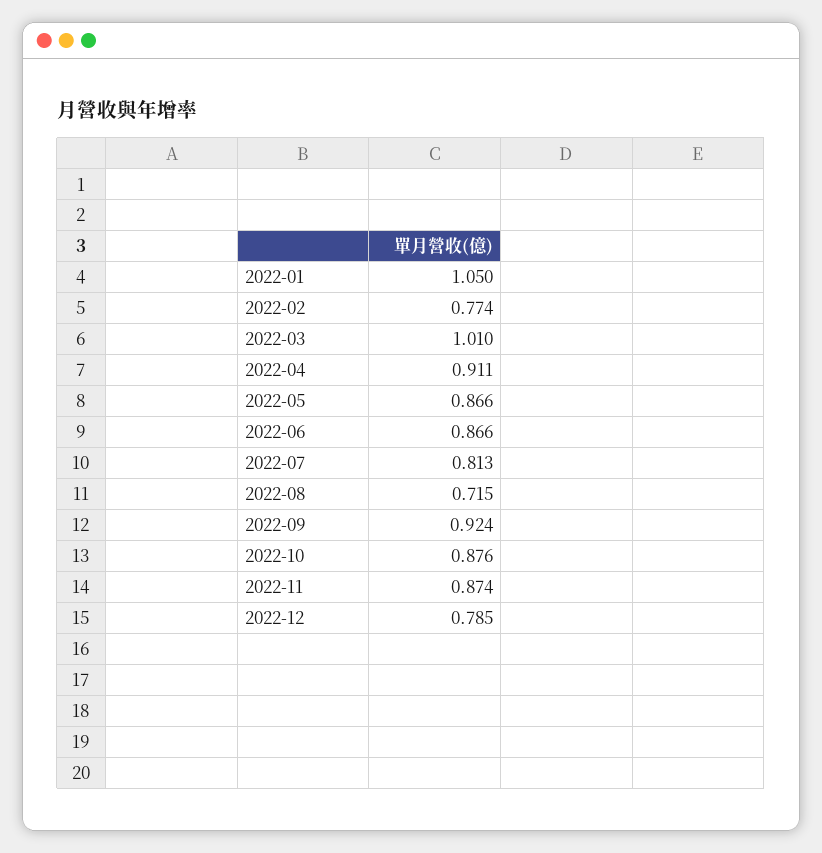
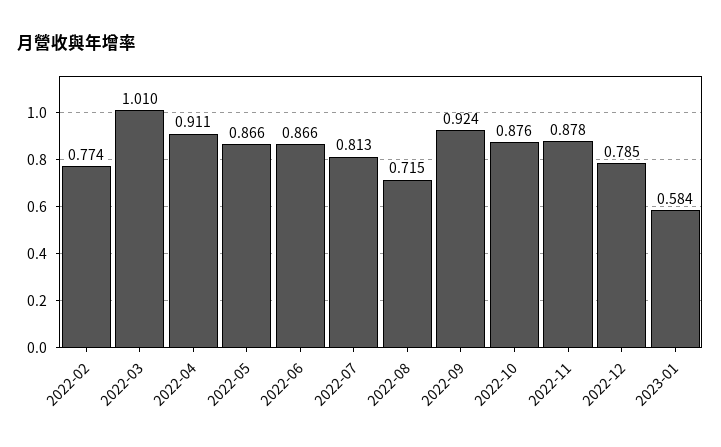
2022-01: 1.05 -> none
2022-11: 0.874 -> 0.878
2023-01: none -> 0.584

